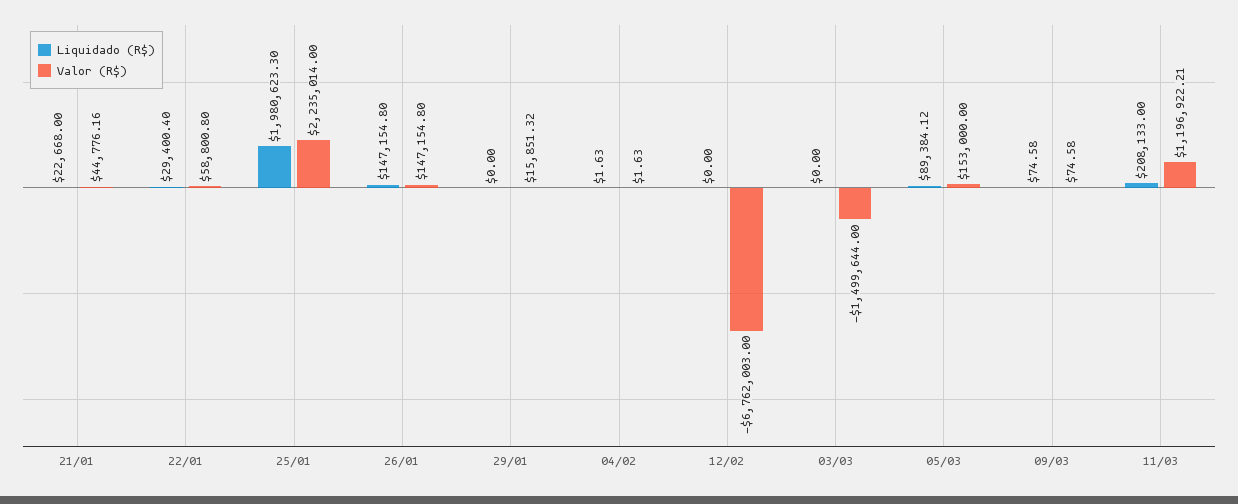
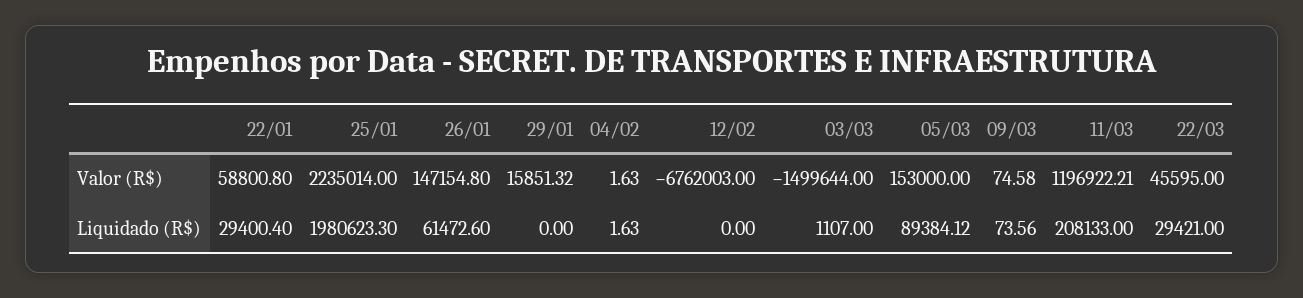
Liquidado (R$), 21/01: 22668 -> none
Valor (R$), 21/01: 44776.16 -> none
Liquidado (R$), 26/01: 147154.8 -> 61472.6
Liquidado (R$), 03/03: 0 -> 1107
Liquidado (R$), 09/03: 74.58 -> 73.56
Valor (R$), 22/03: none -> 45595
Liquidado (R$), 22/03: none -> 29421

